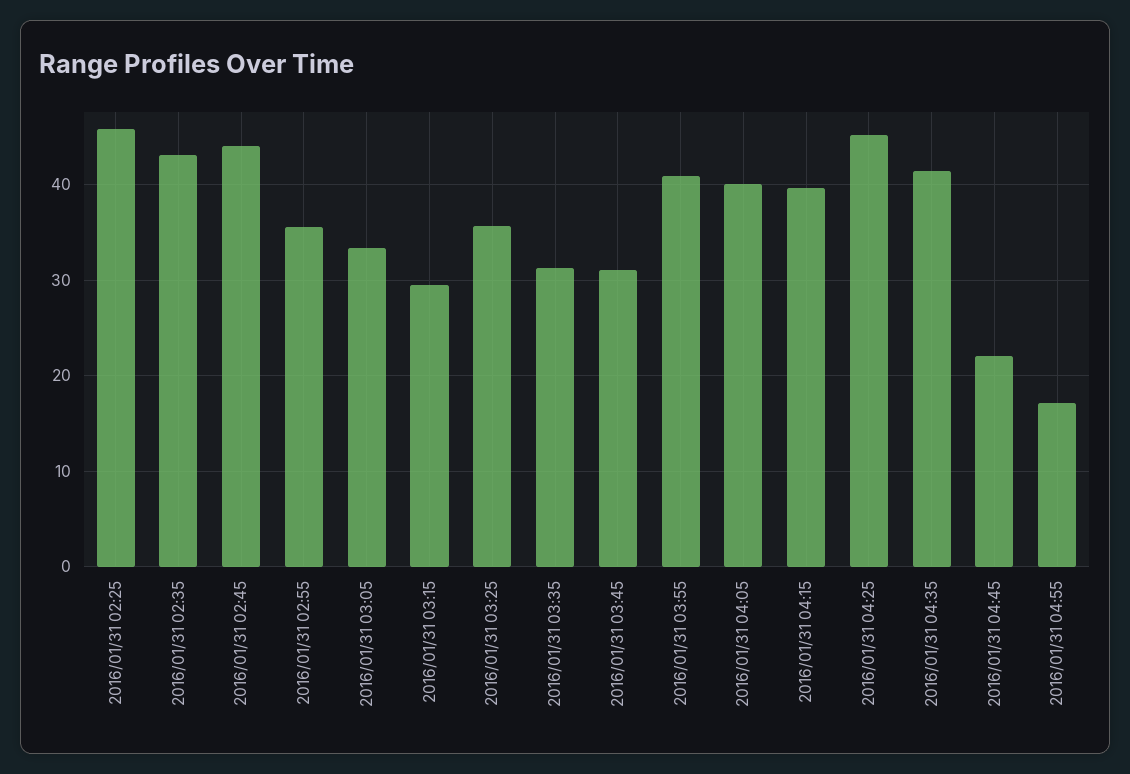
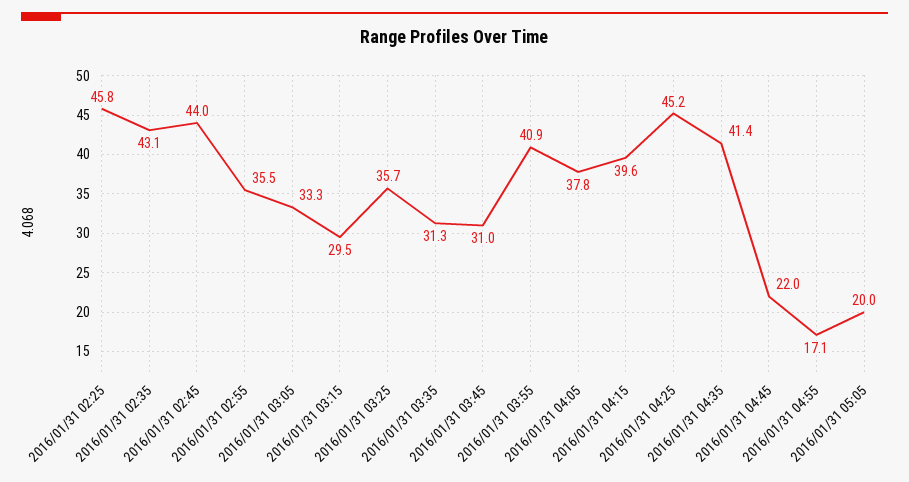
2016/01/31 04:05: 40 -> 37.8
2016/01/31 05:05: none -> 20

